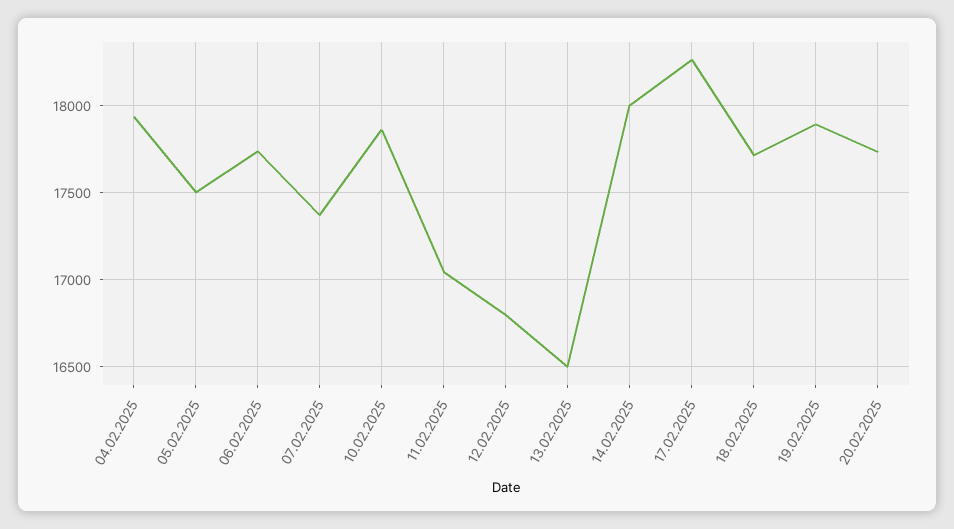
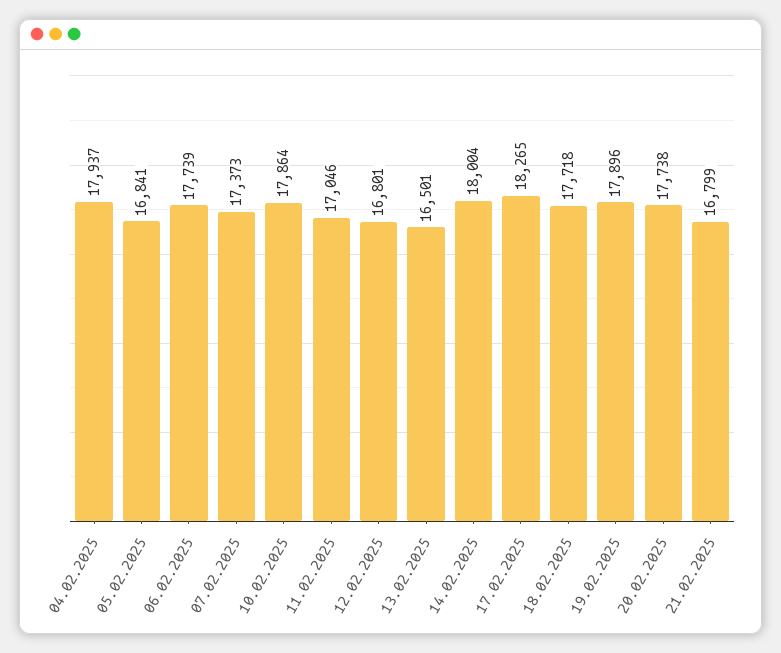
05.02.2025: 17500 -> 16841
21.02.2025: none -> 16799

